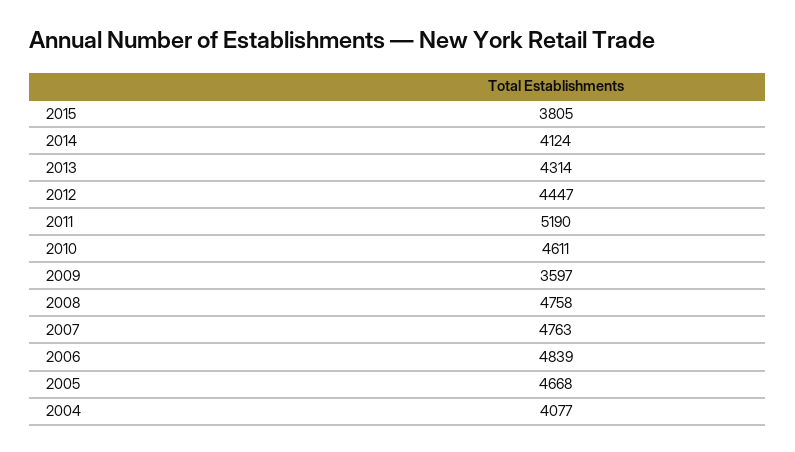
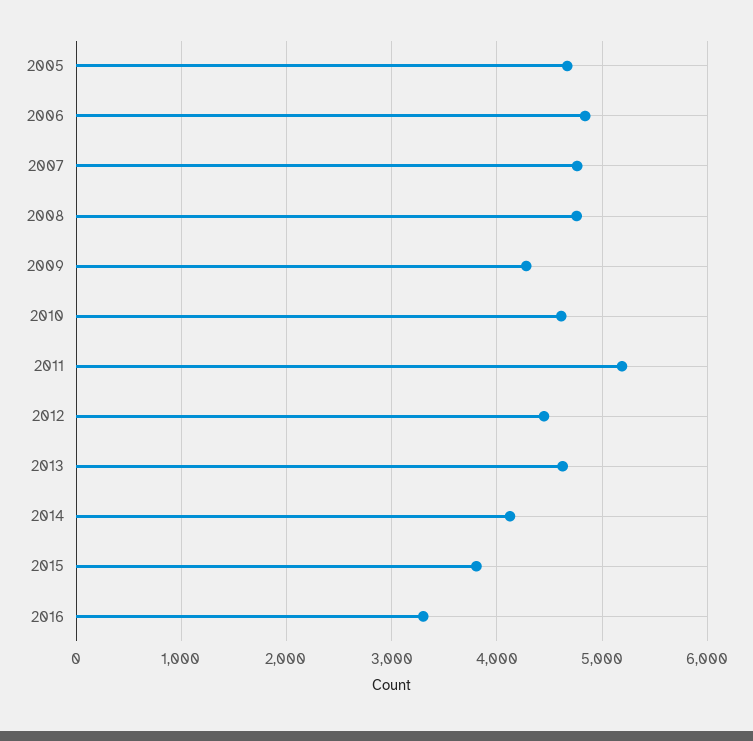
2013: 4314 -> 4600
2009: 3597 -> 4300
2004: 4077 -> none
2016: none -> 3300

